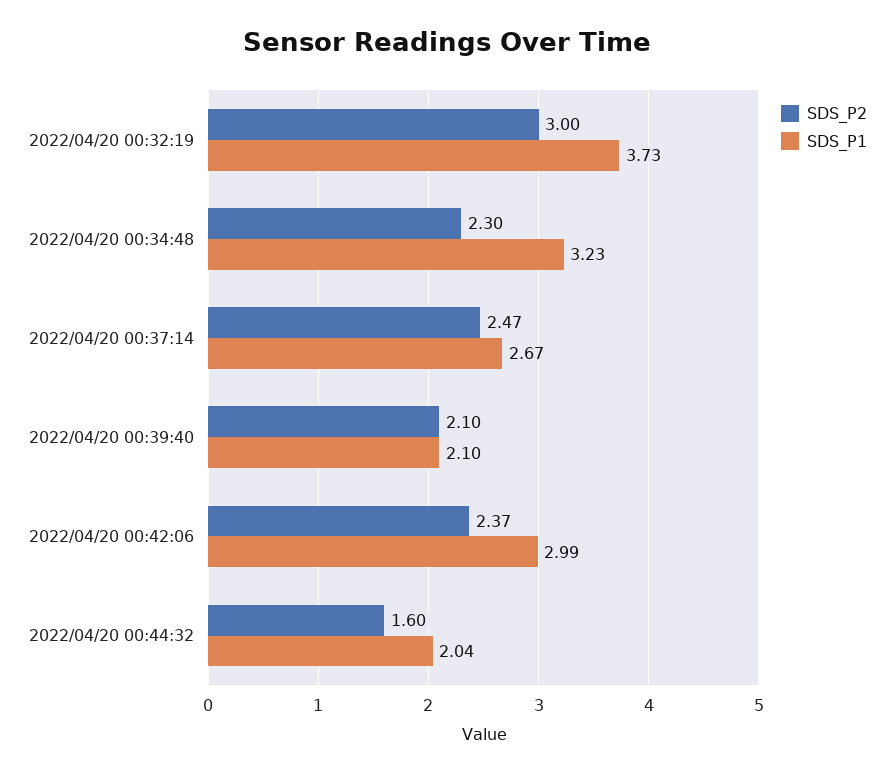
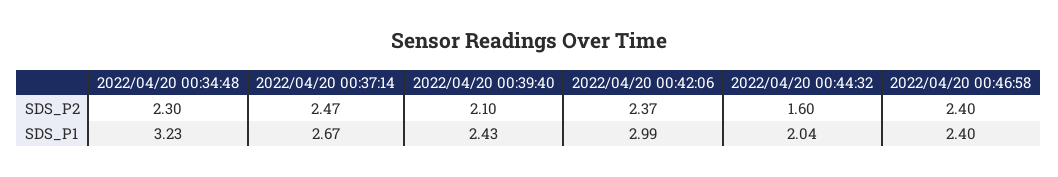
SDS_P2, 2022/04/20 00:32:19: 3 -> none
SDS_P1, 2022/04/20 00:32:19: 3.73 -> none
SDS_P1, 2022/04/20 00:39:40: 2.1 -> 2.43
SDS_P2, 2022/04/20 00:46:58: none -> 2.4
SDS_P1, 2022/04/20 00:46:58: none -> 2.4

